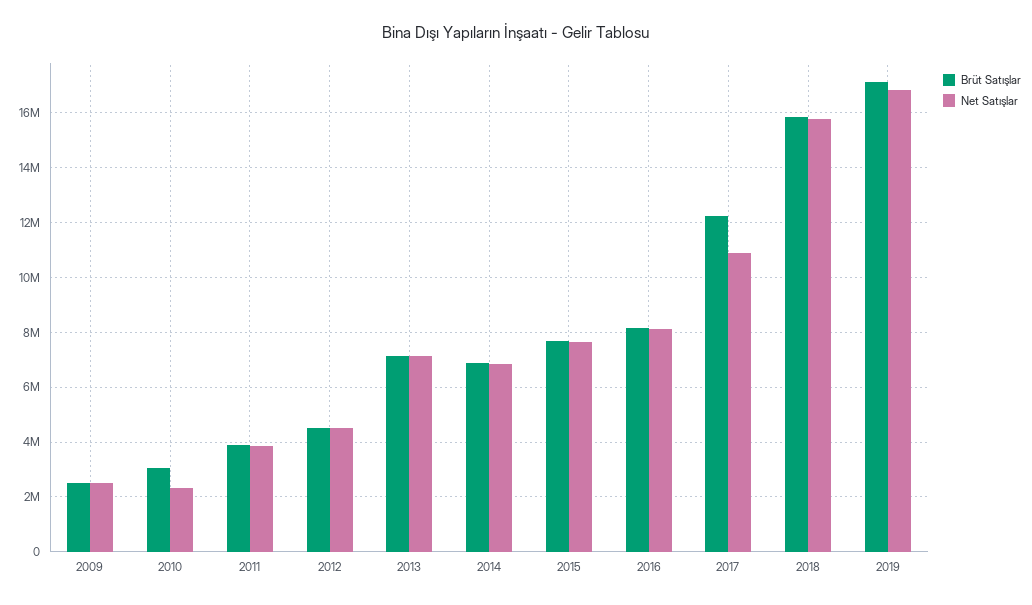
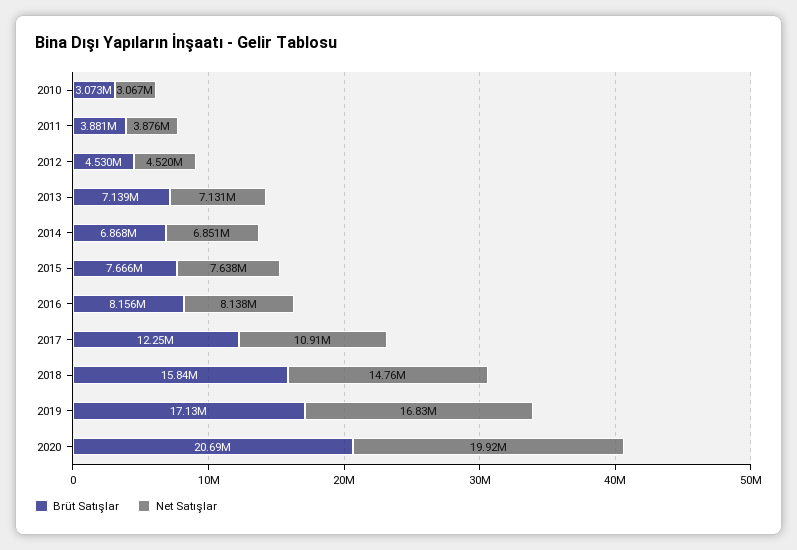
Brüt Satışlar, 2009: 2500000 -> none
Net Satışlar, 2009: 2500000 -> none
Net Satışlar, 2010: 2250000 -> 3067000
Net Satışlar, 2018: 15750000 -> 14760000
Brüt Satışlar, 2020: none -> 20690000
Net Satışlar, 2020: none -> 19920000

